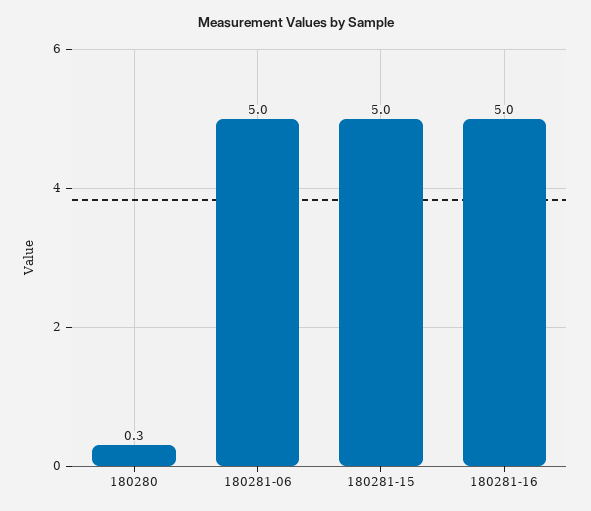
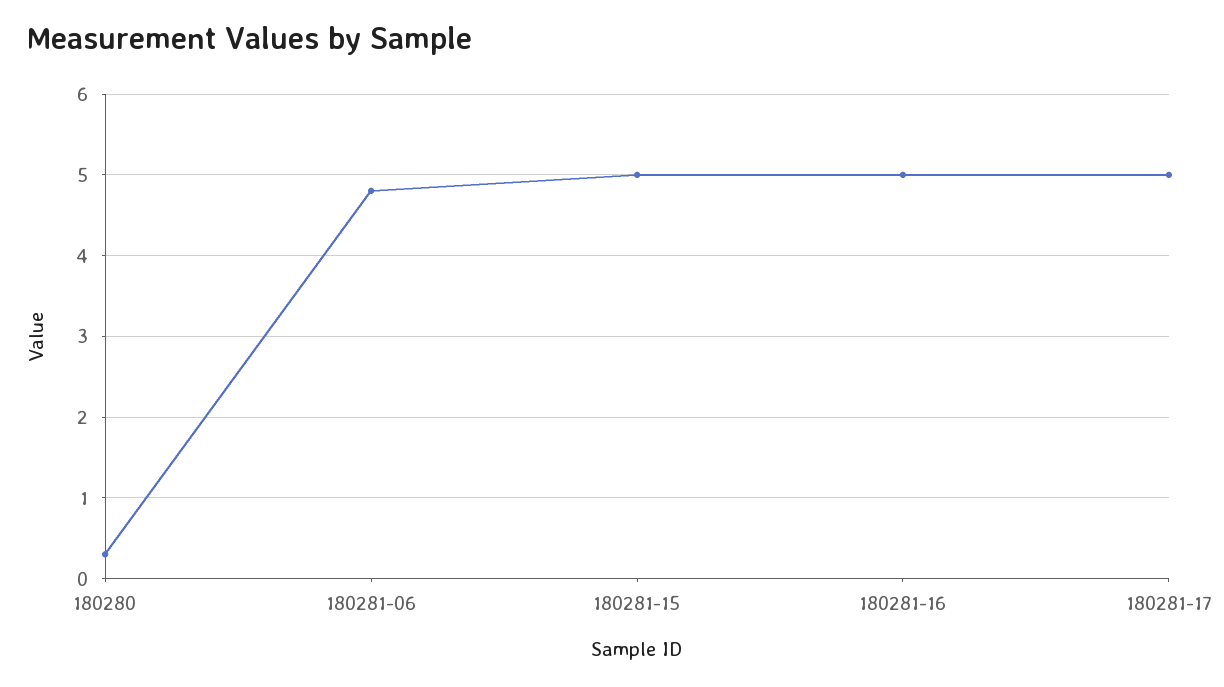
180281-06: 5 -> 4.8
180281-17: none -> 5

